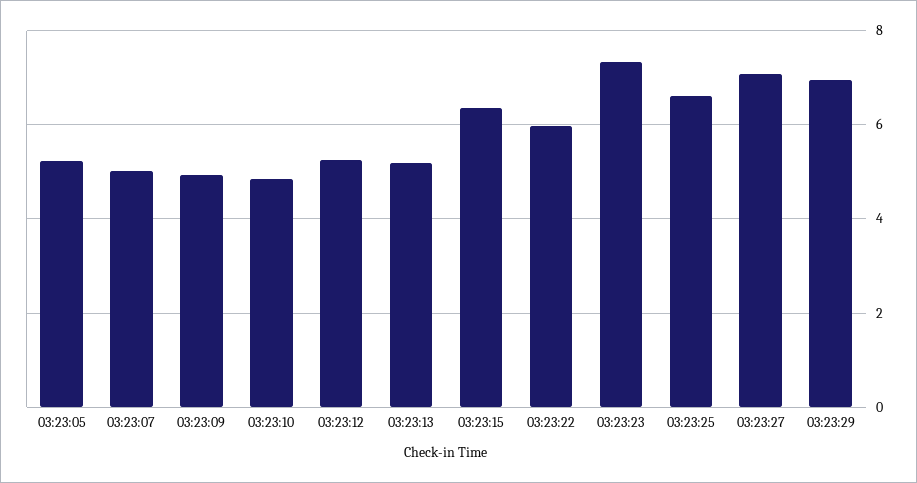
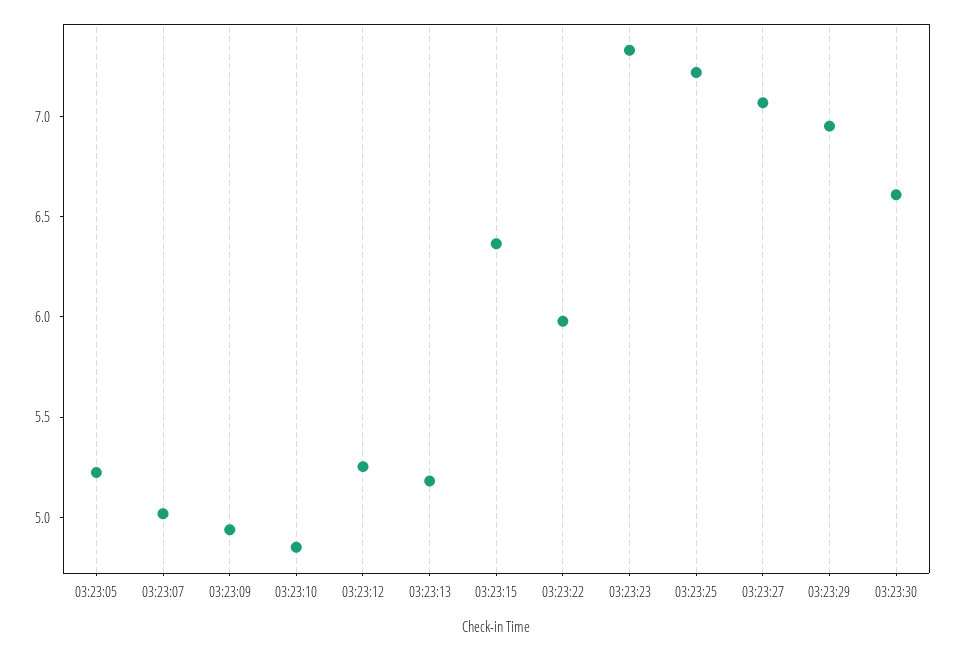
03:23:25: 6.6 -> 7.2
03:23:30: none -> 6.6

